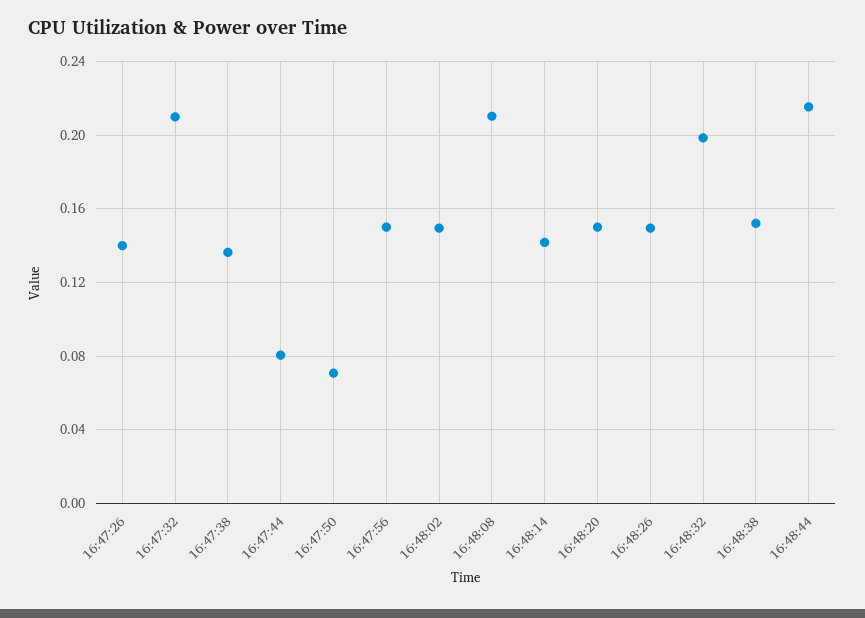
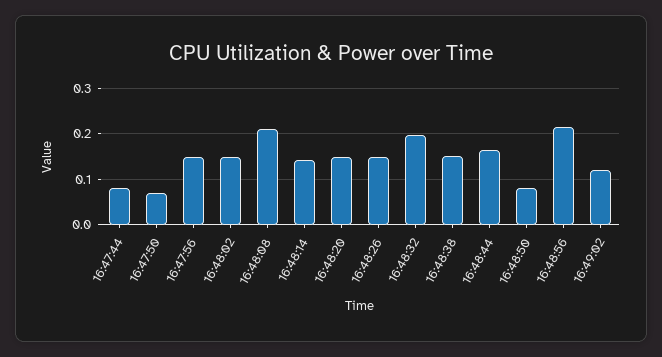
16:47:26: 0.14 -> none
16:47:32: 0.21 -> none
16:47:38: 0.135 -> none
16:48:44: 0.215 -> 0.16
16:48:50: none -> 0.08
16:48:56: none -> 0.22
16:49:02: none -> 0.12

